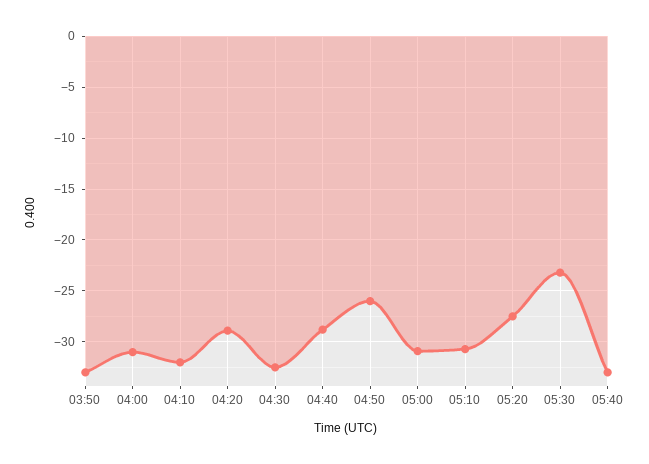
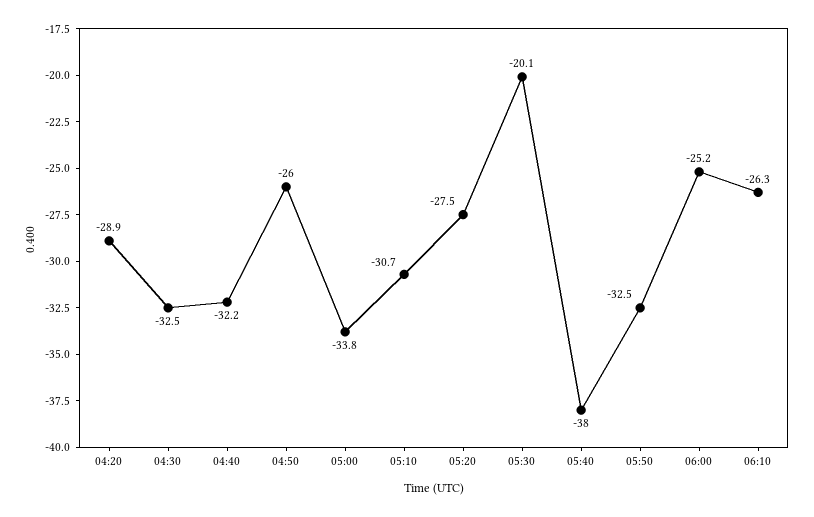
03:50: -33 -> none
04:00: -31 -> none
04:10: -32 -> none
04:40: -29 -> -32.2
05:00: -31 -> -33.8
05:30: -23 -> -20.1
05:40: -33 -> -38
05:50: none -> -32.5
06:00: none -> -25.2
06:10: none -> -26.3

